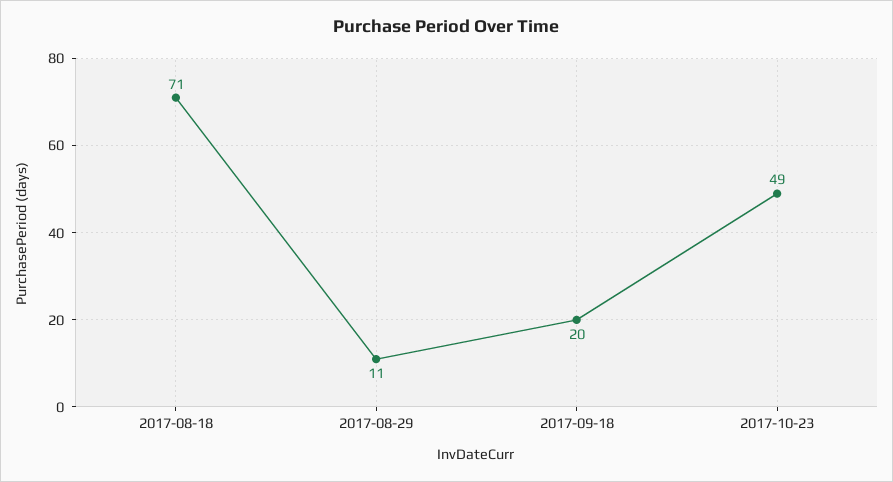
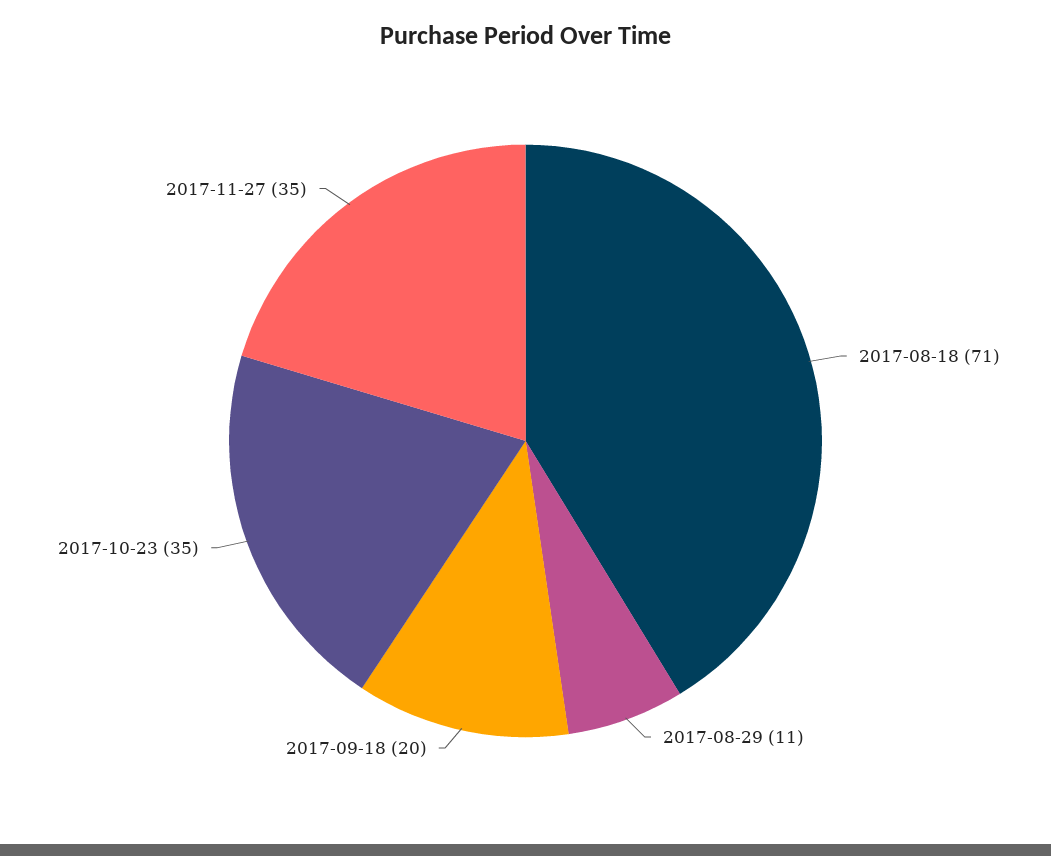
2017-10-23: 49 -> 35
2017-11-27: none -> 35

